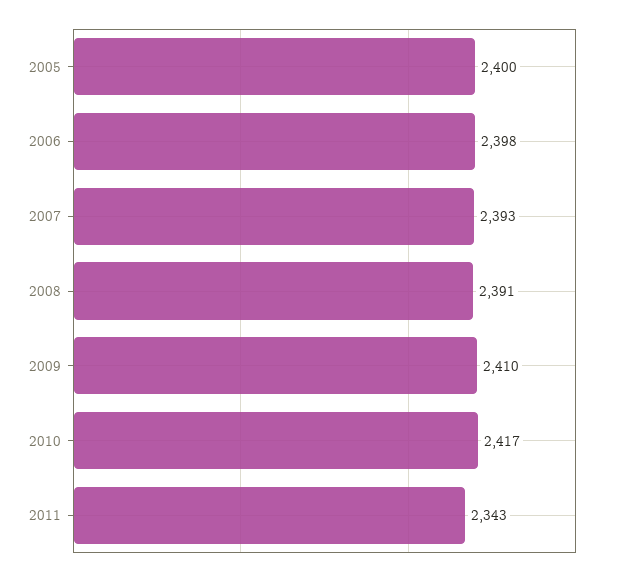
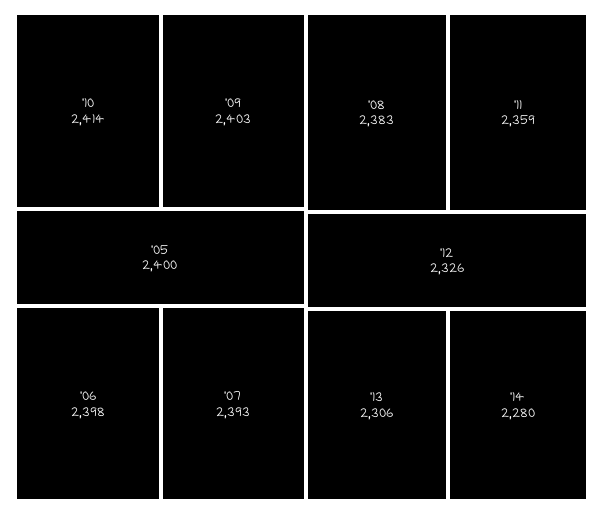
2008: 2391 -> 2383
2009: 2410 -> 2403
2010: 2417 -> 2414
2011: 2343 -> 2359
'12: none -> 2326
'13: none -> 2306
'14: none -> 2280

